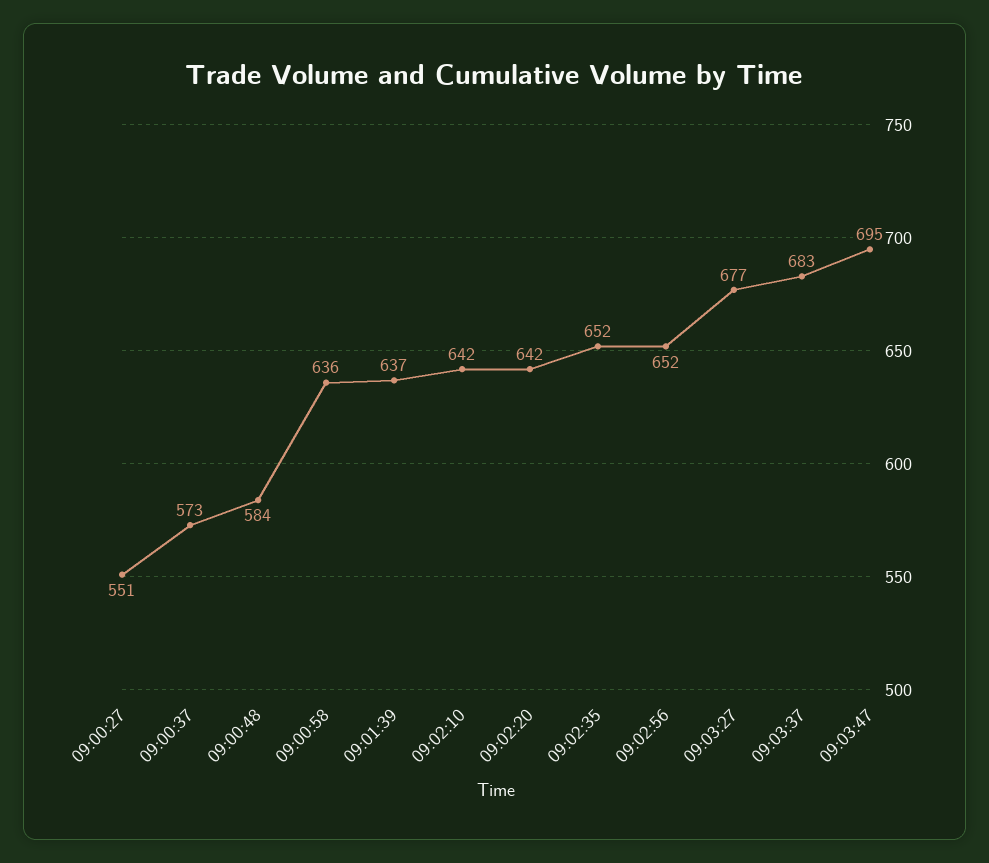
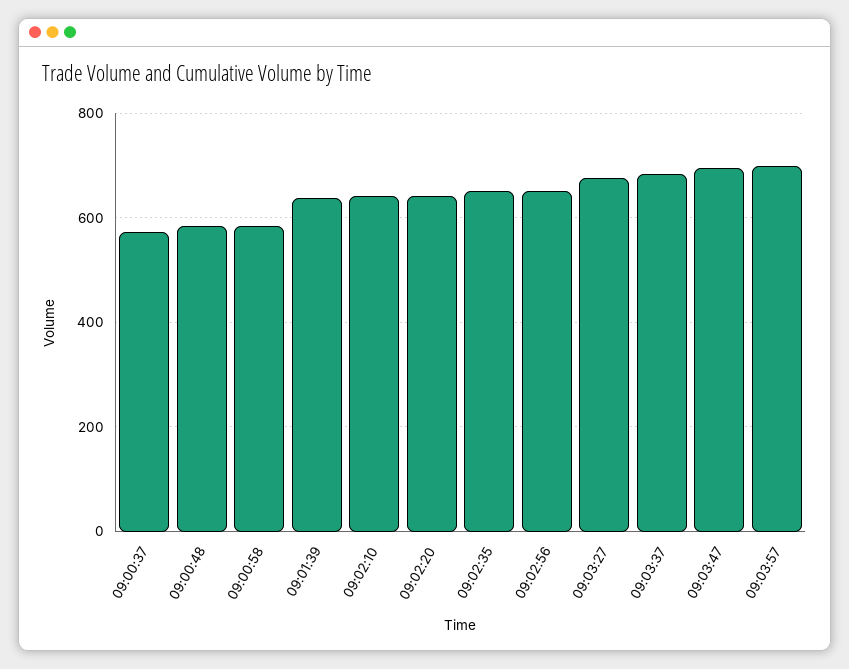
09:00:27: 551 -> none
09:00:58: 636 -> 580
09:03:57: none -> 700

